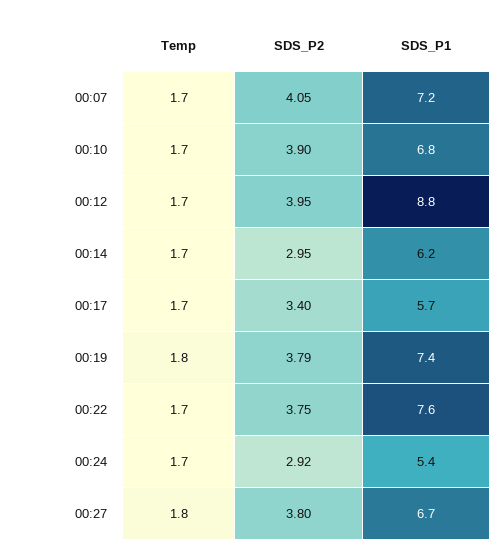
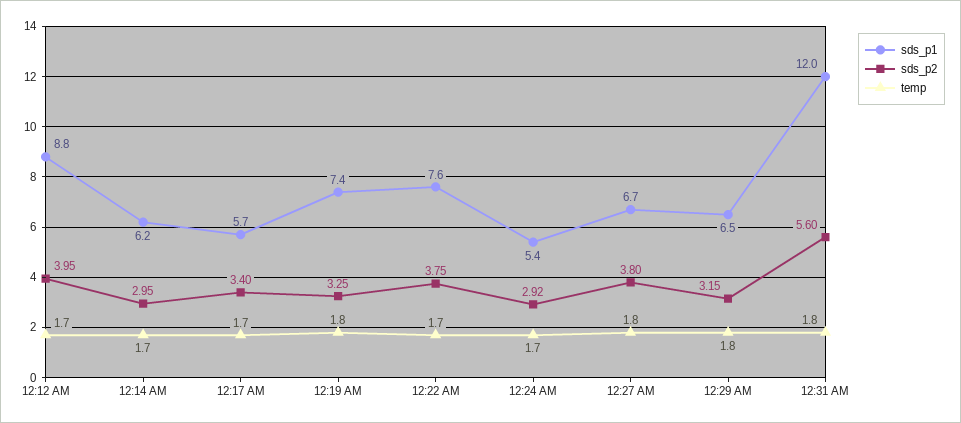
Temp, 00:07: 1.7 -> none
SDS_P2, 00:07: 4.05 -> none
SDS_P1, 00:07: 7.2 -> none
Temp, 00:10: 1.7 -> none
SDS_P2, 00:10: 3.9 -> none
SDS_P1, 00:10: 6.8 -> none
SDS_P2, 00:19: 3.79 -> 3.25
SDS_P1, 12:29 AM: none -> 6.5
SDS_P2, 12:29 AM: none -> 3.15
Temp, 12:29 AM: none -> 1.8
SDS_P1, 12:31 AM: none -> 12
SDS_P2, 12:31 AM: none -> 5.6
Temp, 12:31 AM: none -> 1.8

